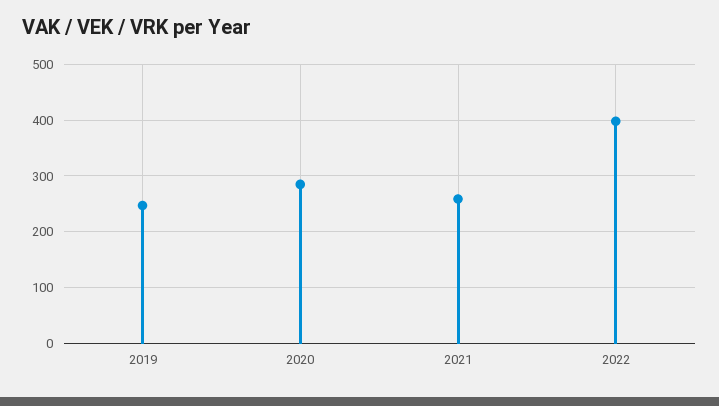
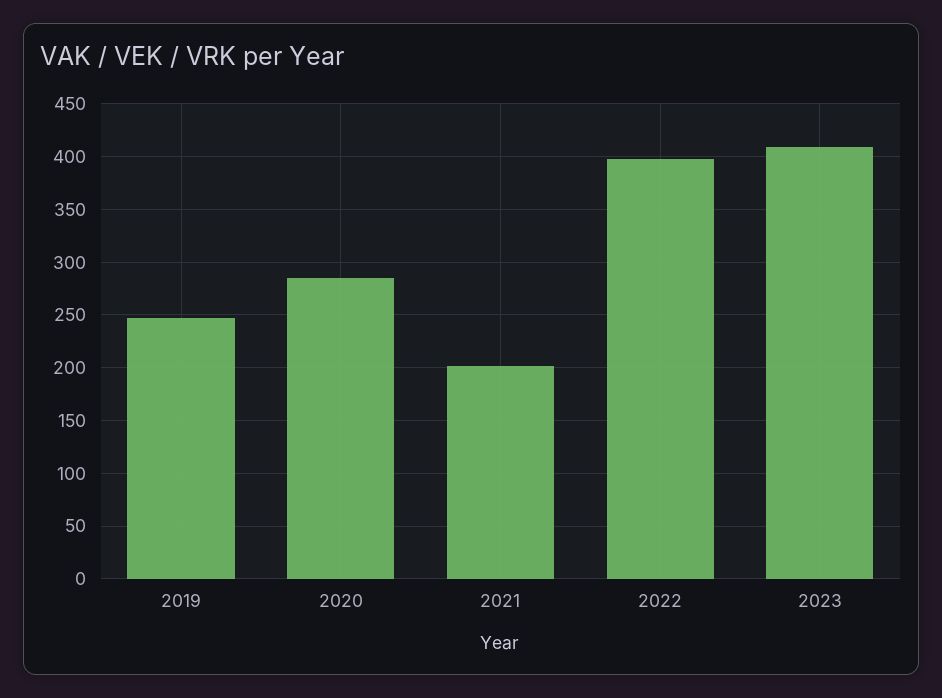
2021: 260 -> 200
2023: none -> 410

